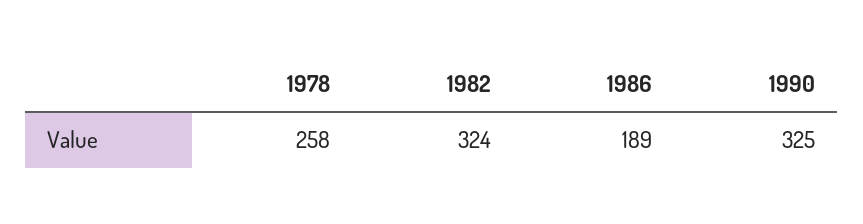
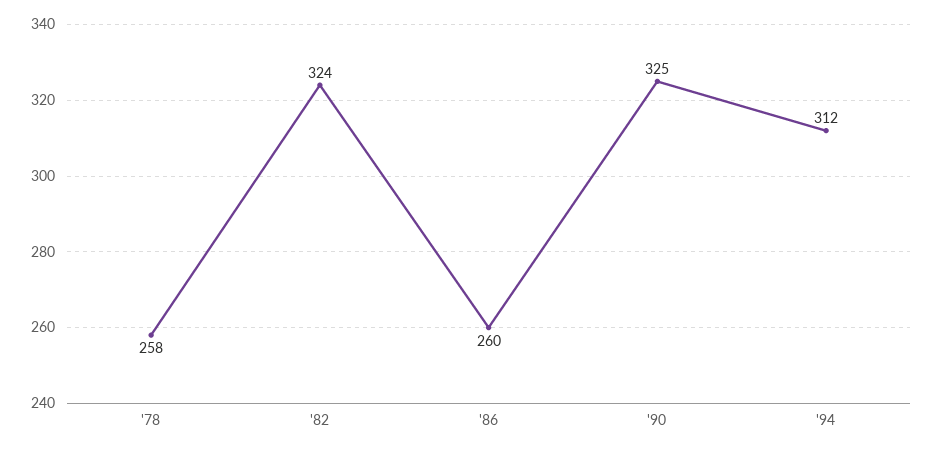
1986: 189 -> 260
'94: none -> 312

